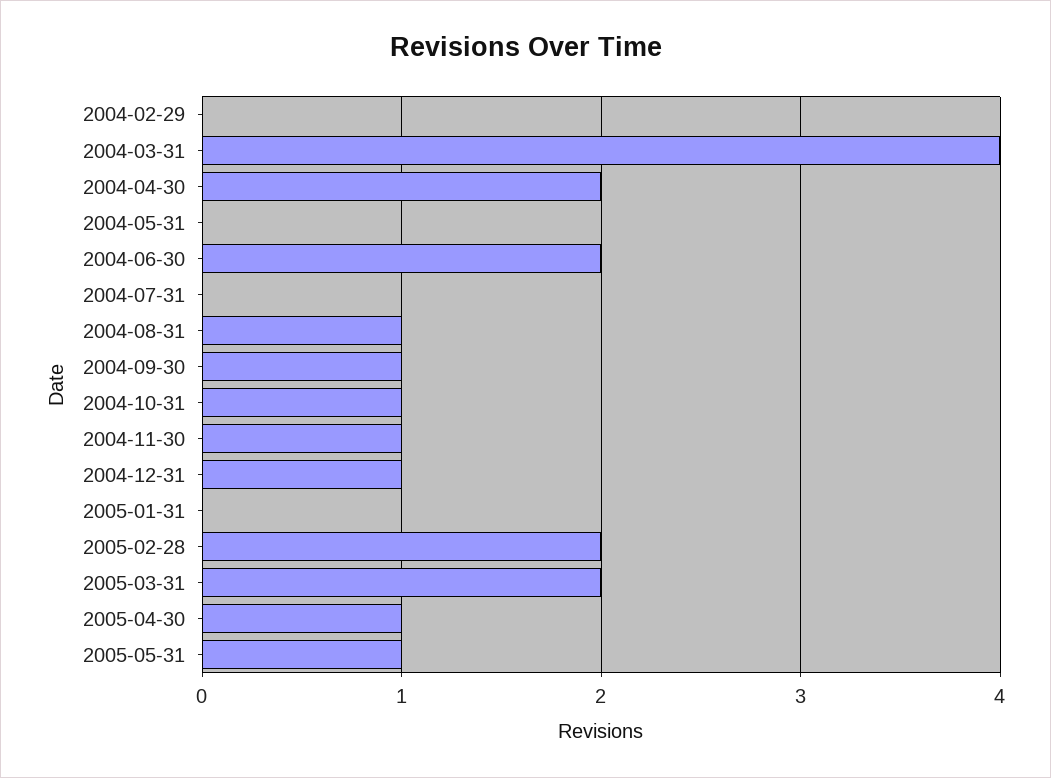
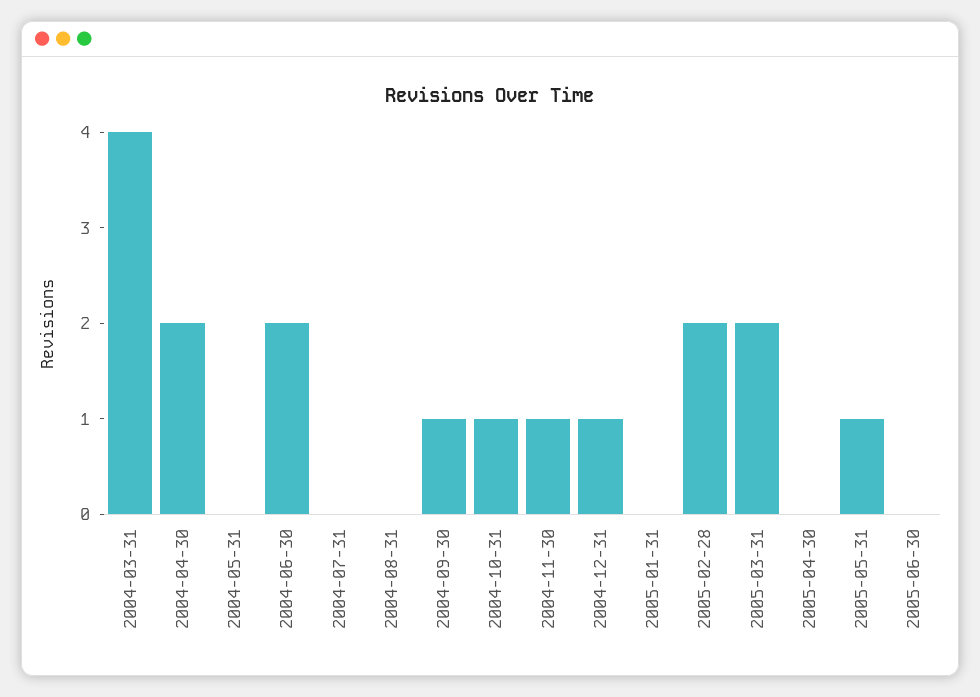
2004-02-29: 0 -> none
2004-08-31: 1 -> 0
2005-04-30: 1 -> 0
2005-06-30: none -> 0

